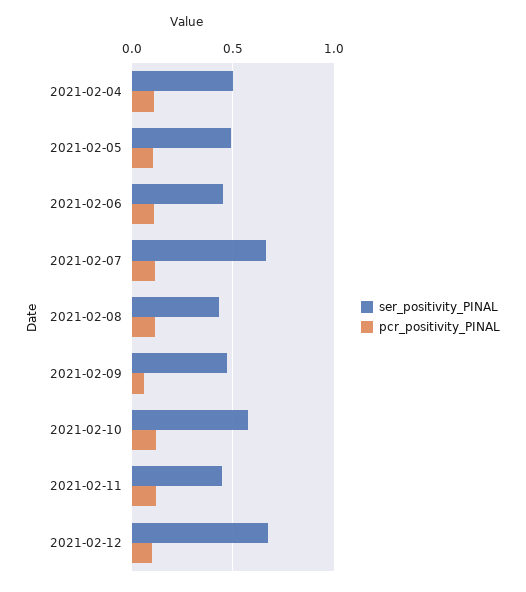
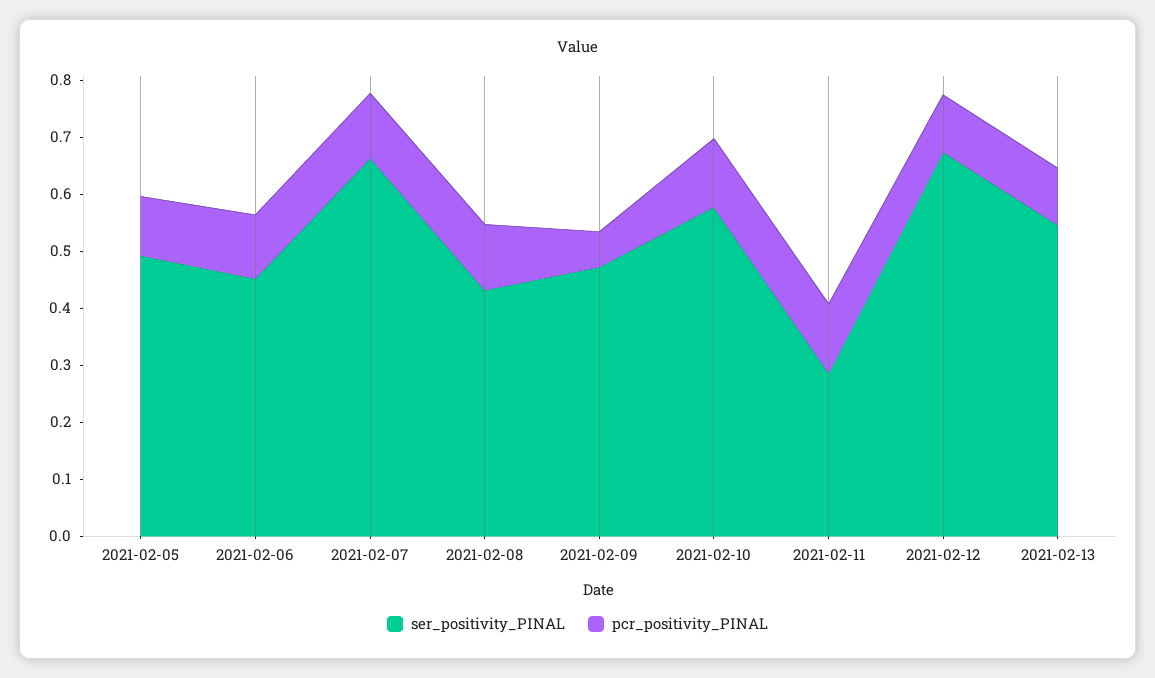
ser_positivity_PINAL, 2021-02-04: 0.5 -> none
pcr_positivity_PINAL, 2021-02-04: 0.1 -> none
ser_positivity_PINAL, 2021-02-11: 0.45 -> 0.28
ser_positivity_PINAL, 2021-02-13: none -> 0.54
pcr_positivity_PINAL, 2021-02-13: none -> 0.1

